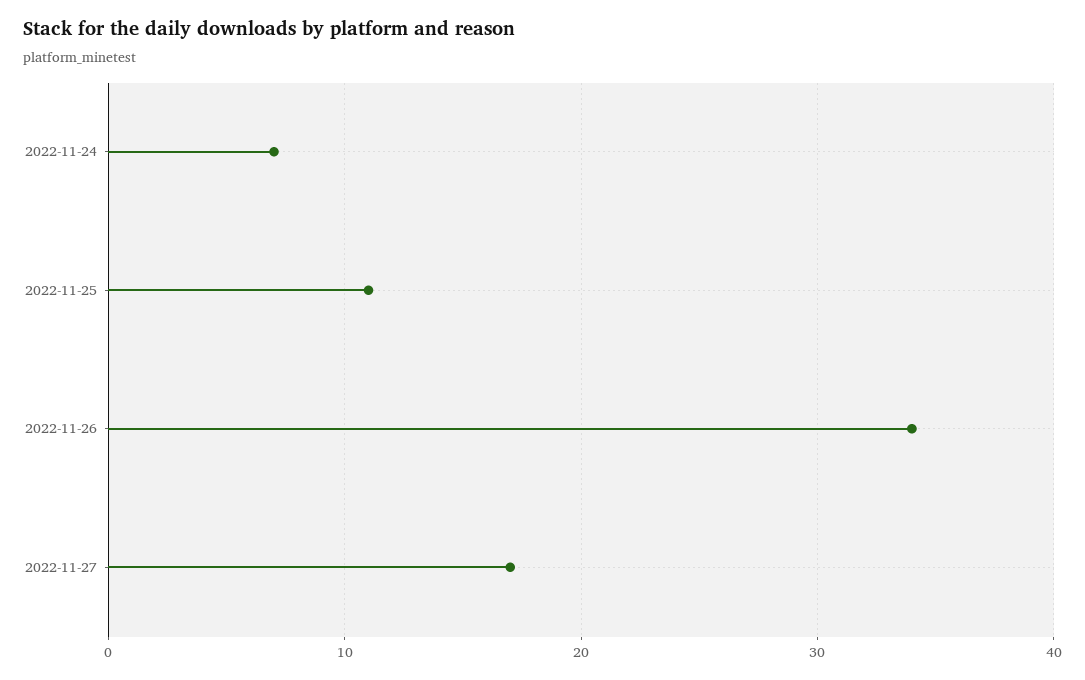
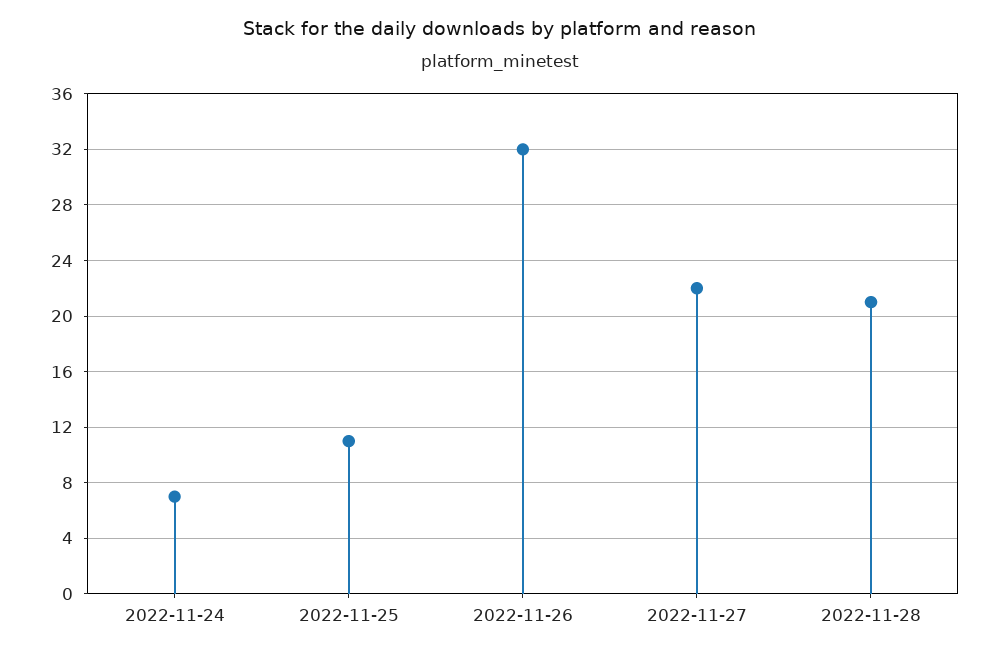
2022-11-26: 34 -> 32
2022-11-27: 17 -> 22
2022-11-28: none -> 21

